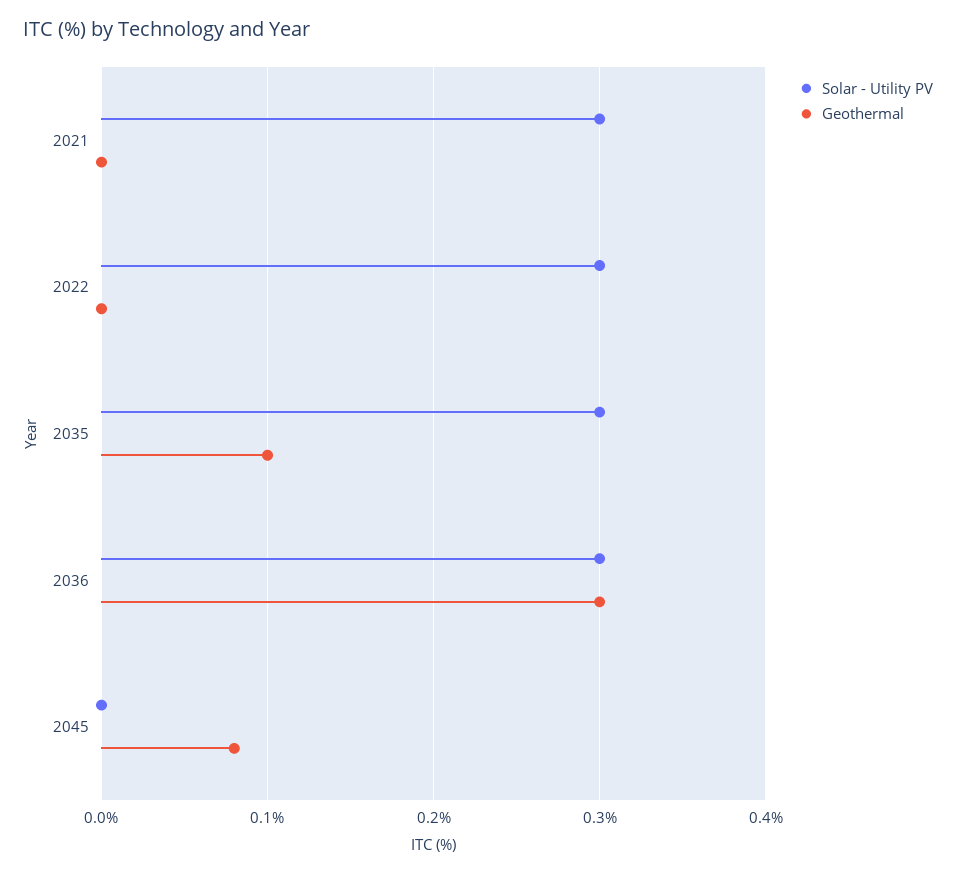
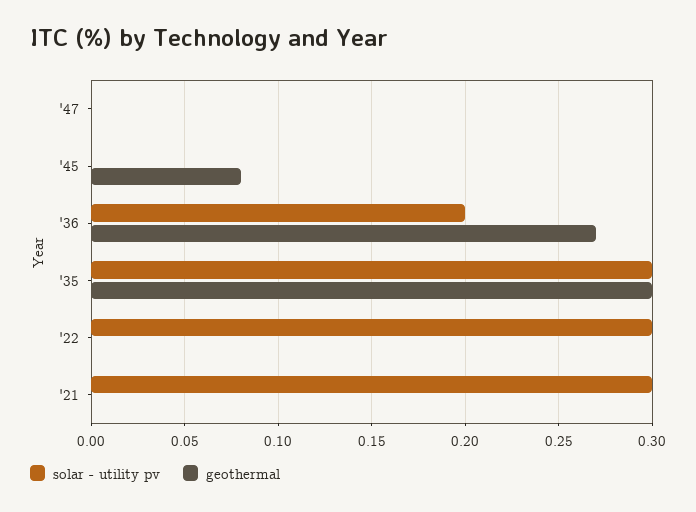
Geothermal, 2035: 0.1 -> 0.3
Solar - Utility PV, 2036: 0.3 -> 0.2
Geothermal, 2036: 0.3 -> 0.27
Solar - Utility PV, '47: none -> 0
Geothermal, '47: none -> 0

